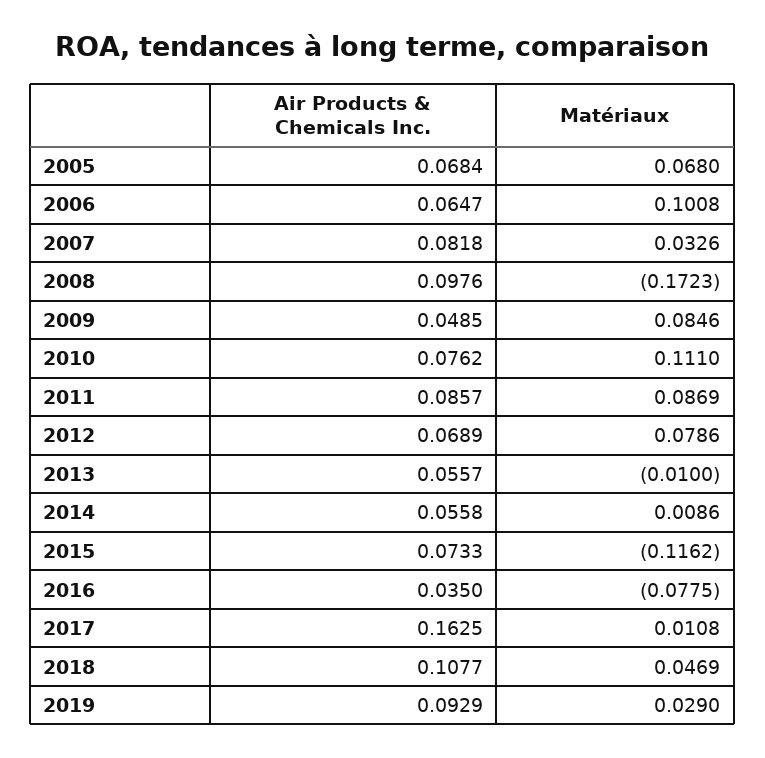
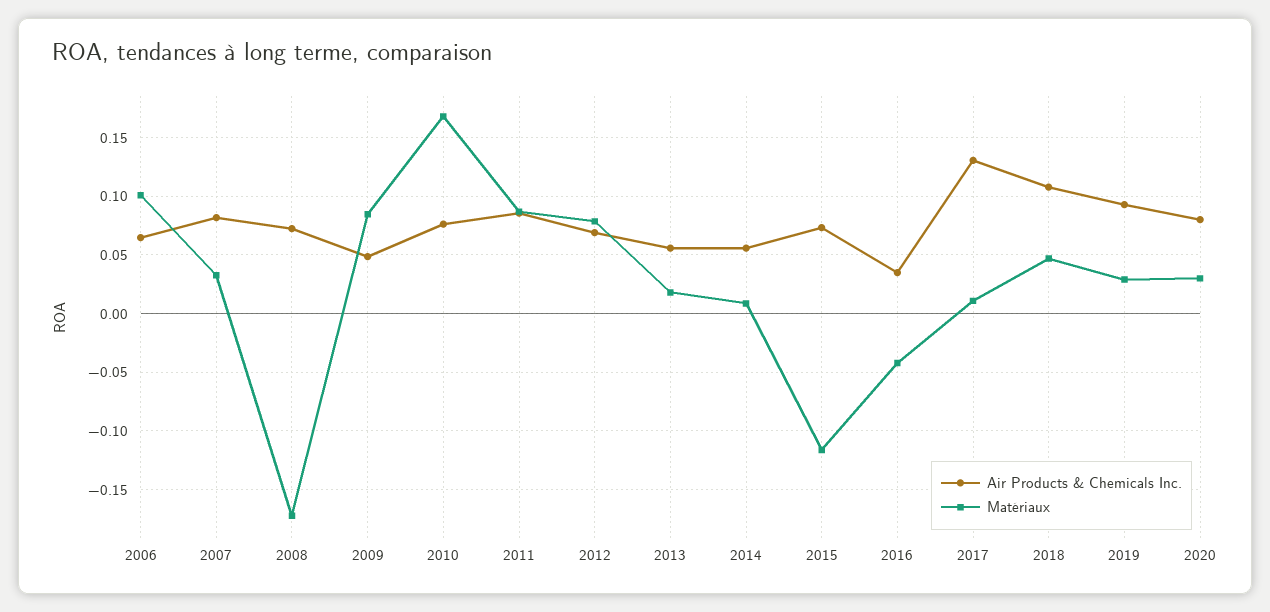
Air Products & Chemicals Inc., 2005: 0.0684 -> none
Matériaux, 2005: 0.068 -> none
Air Products & Chemicals Inc., 2008: 0.0976 -> 0.07
Matériaux, 2010: 0.111 -> 0.17
Matériaux, 2013: -0.01 -> 0.02
Matériaux, 2016: -0.0775 -> -0.04
Air Products & Chemicals Inc., 2017: 0.1625 -> 0.13
Air Products & Chemicals Inc., 2020: none -> 0.08
Matériaux, 2020: none -> 0.03

